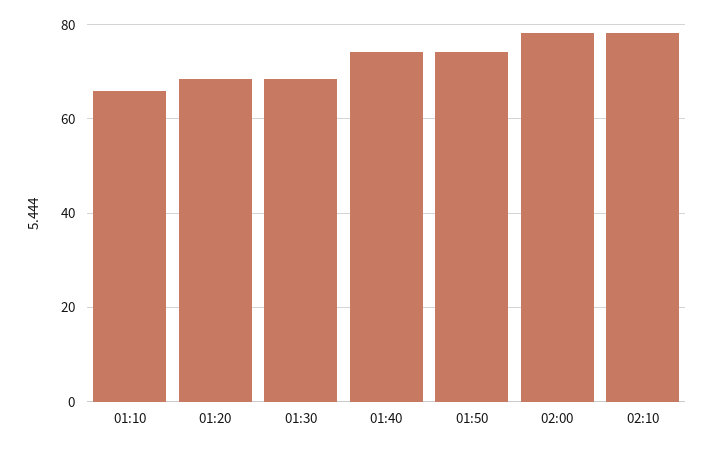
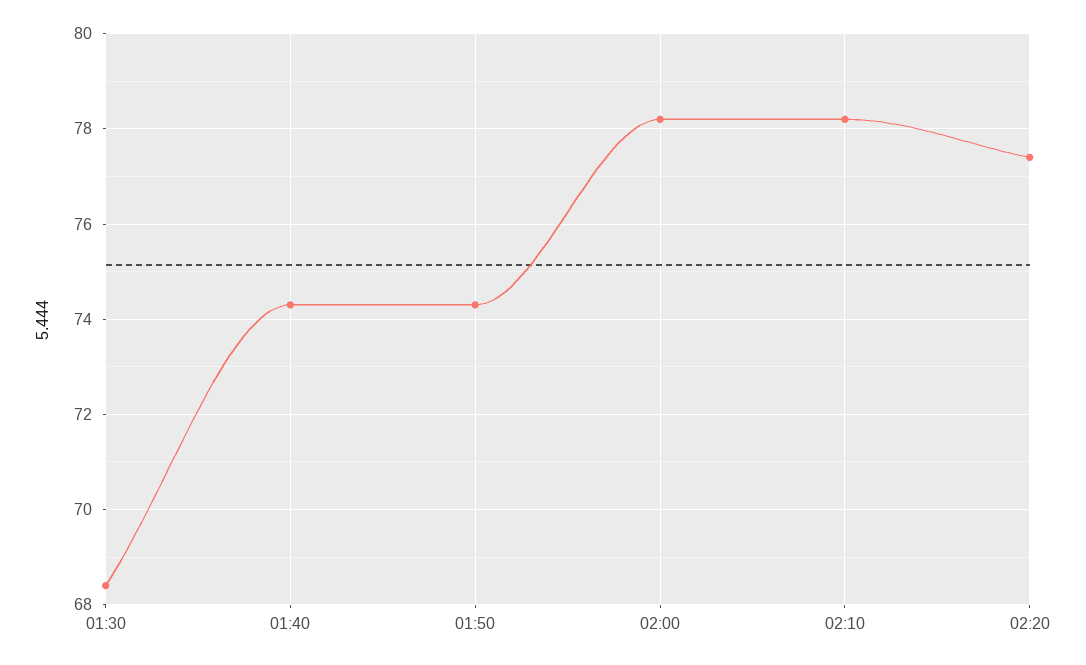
01:10: 66 -> none
01:20: 68 -> none
02:20: none -> 77.5

